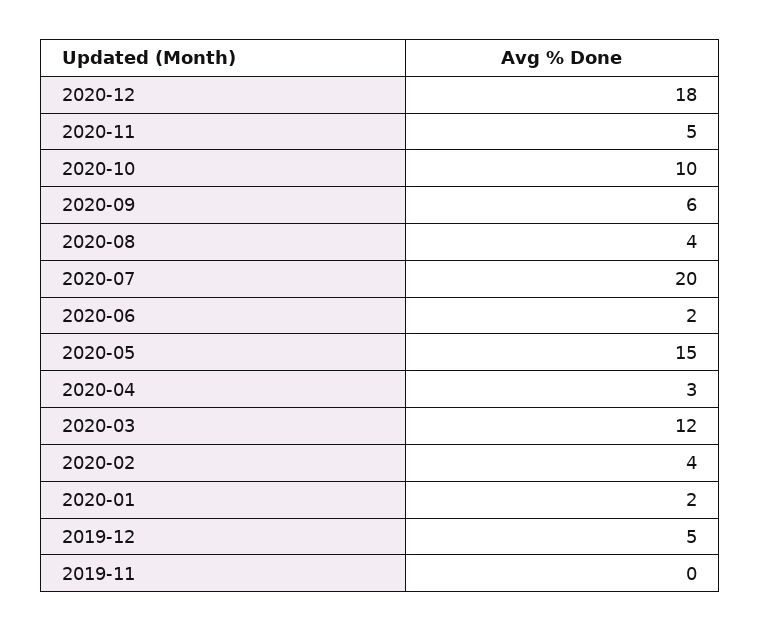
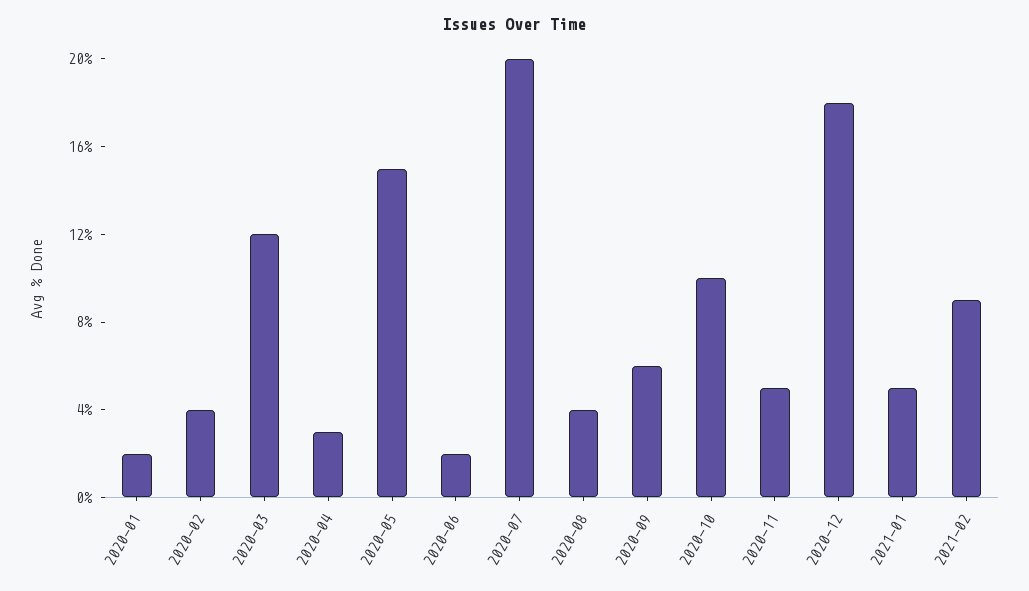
2019-12: 5 -> none
2019-11: 0 -> none
2021-01: none -> 5
2021-02: none -> 9

